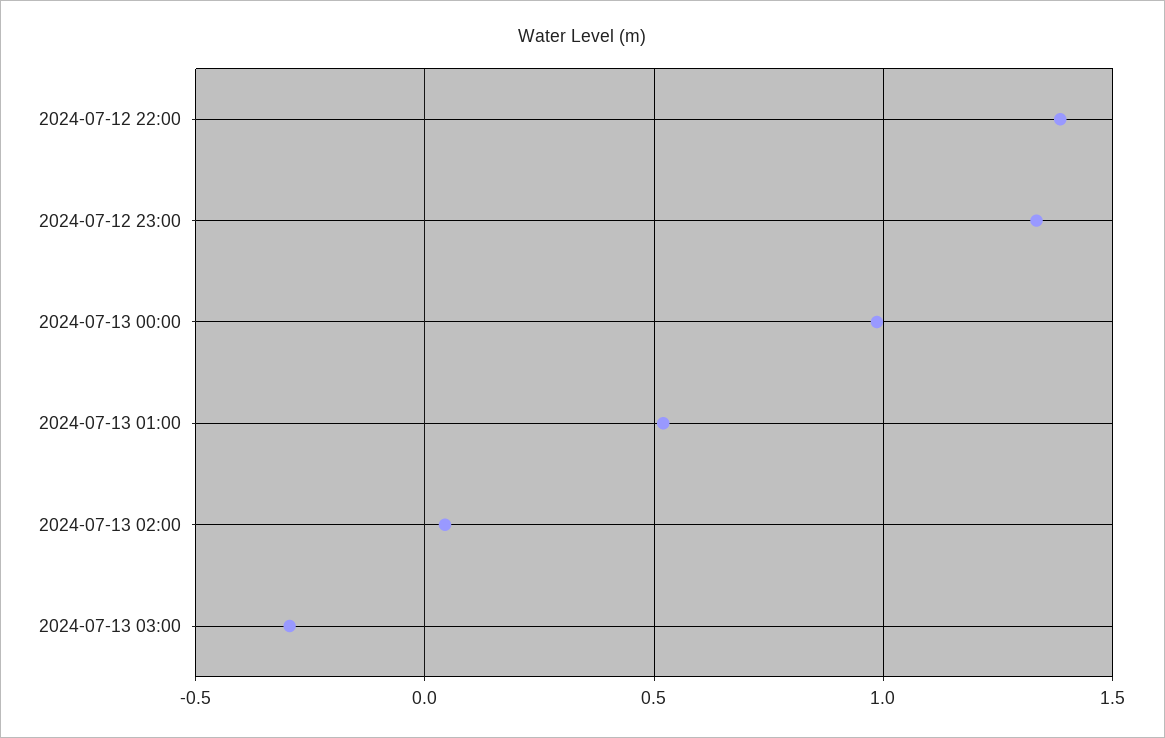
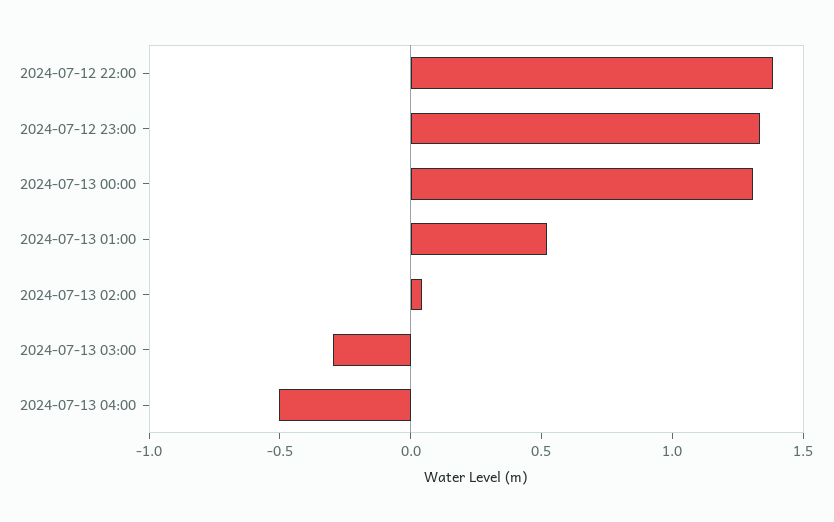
2024-07-13 00:00: 1 -> 1.3
2024-07-13 04:00: none -> -0.5

